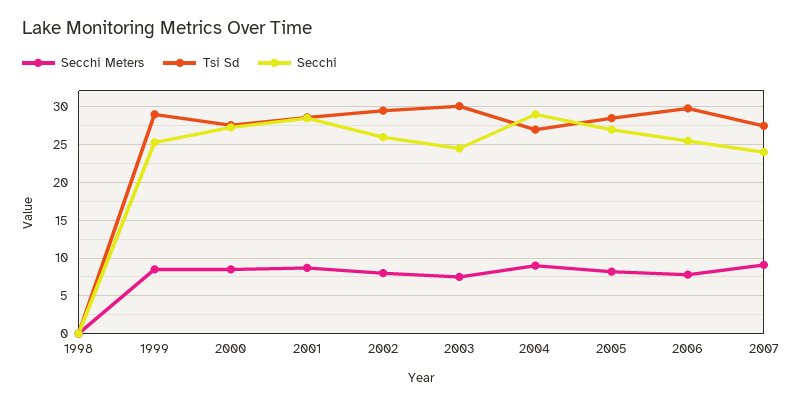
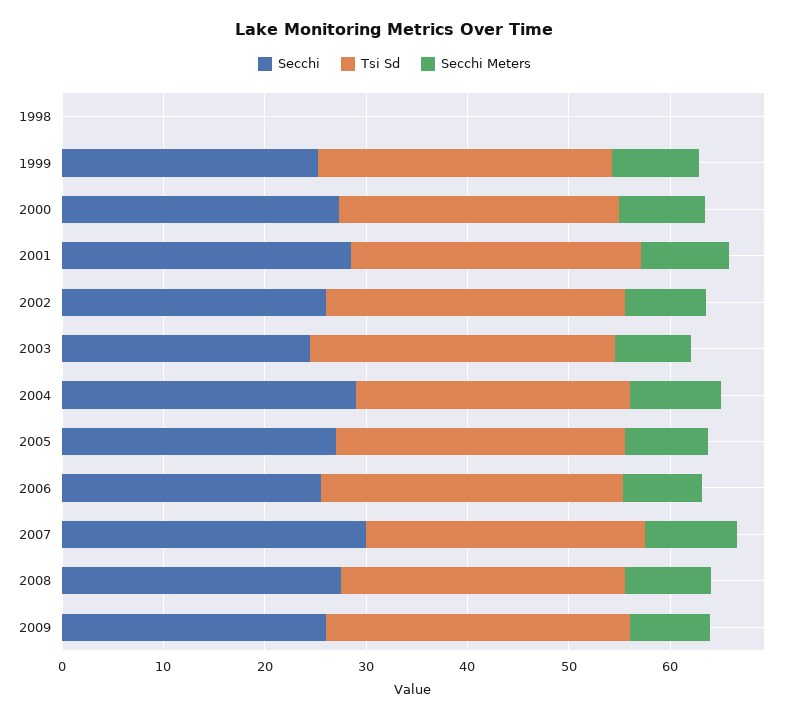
Secchi, 2007: 24 -> 30
Secchi, 2008: none -> 28
Tsi Sd, 2008: none -> 28
Secchi Meters, 2008: none -> 8
Secchi, 2009: none -> 26
Tsi Sd, 2009: none -> 30
Secchi Meters, 2009: none -> 8

